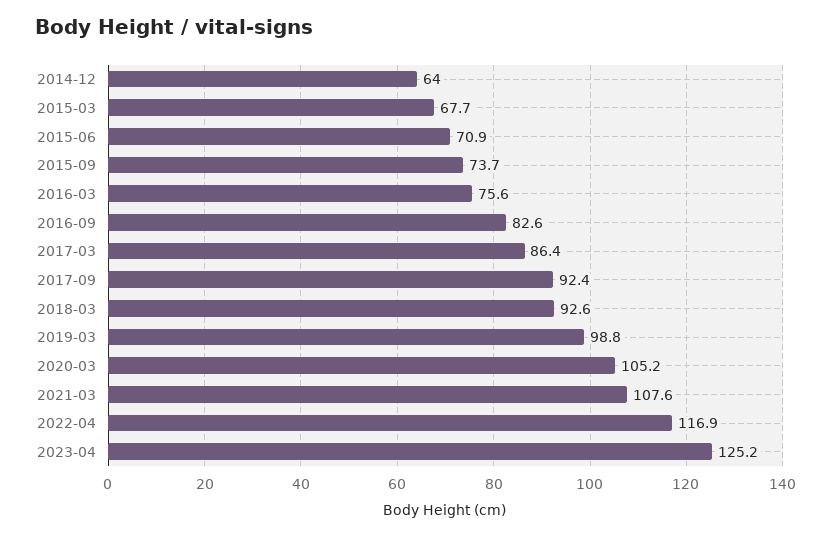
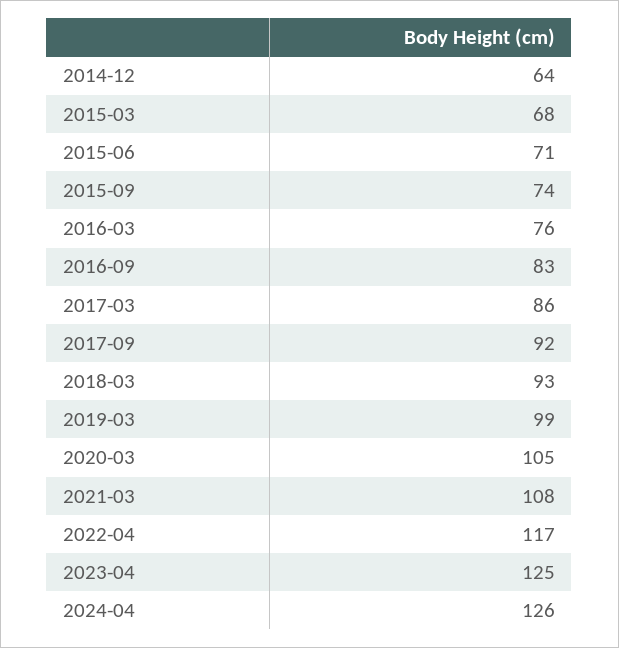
2024-04: none -> 126

